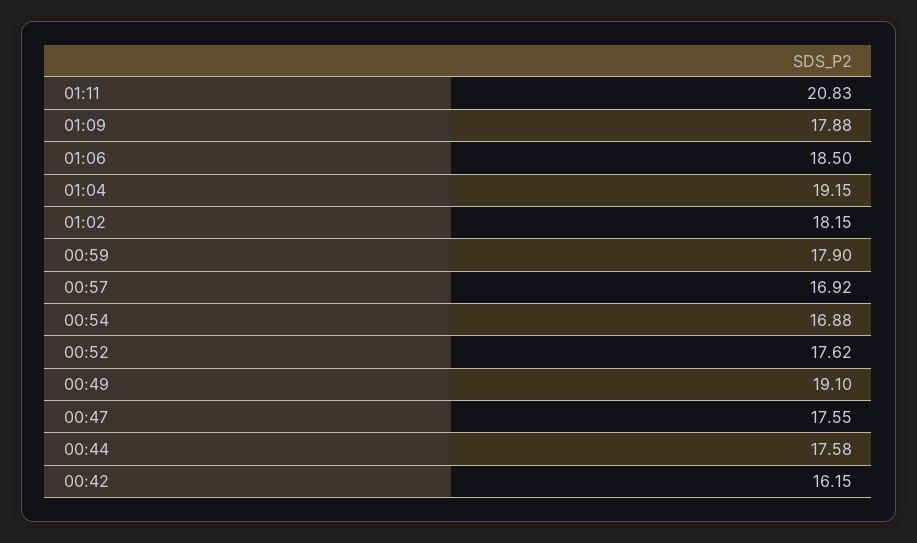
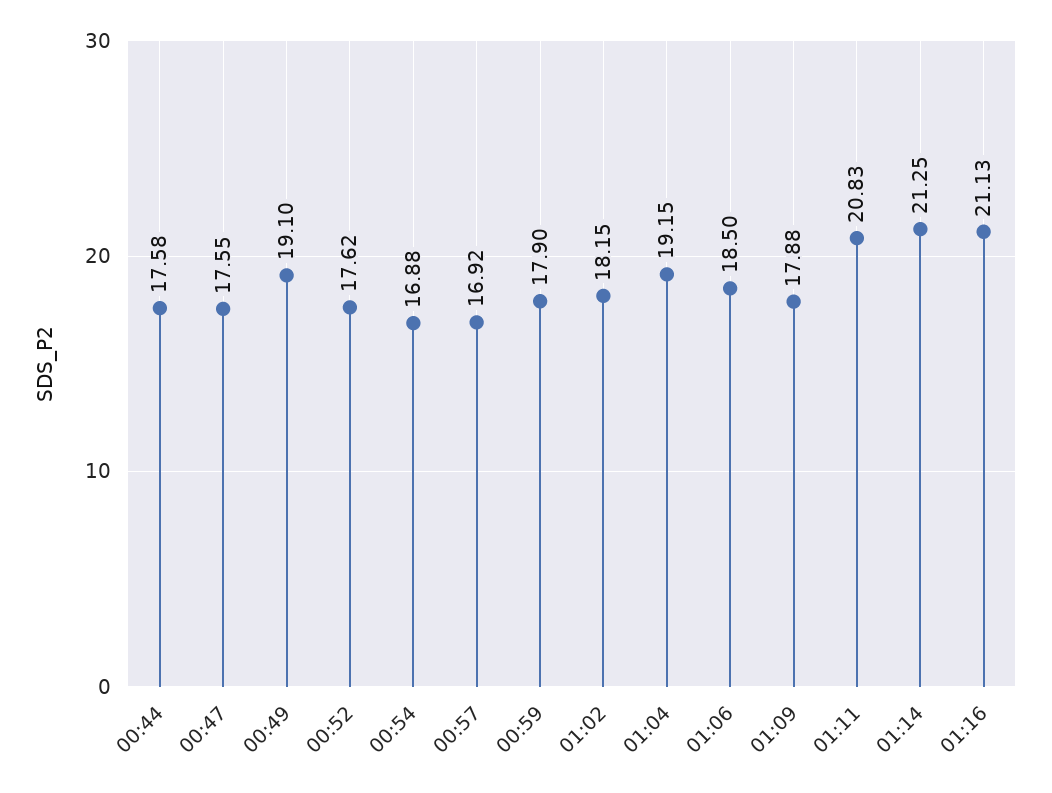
00:42: 16.15 -> none
01:14: none -> 21.25
01:16: none -> 21.13

